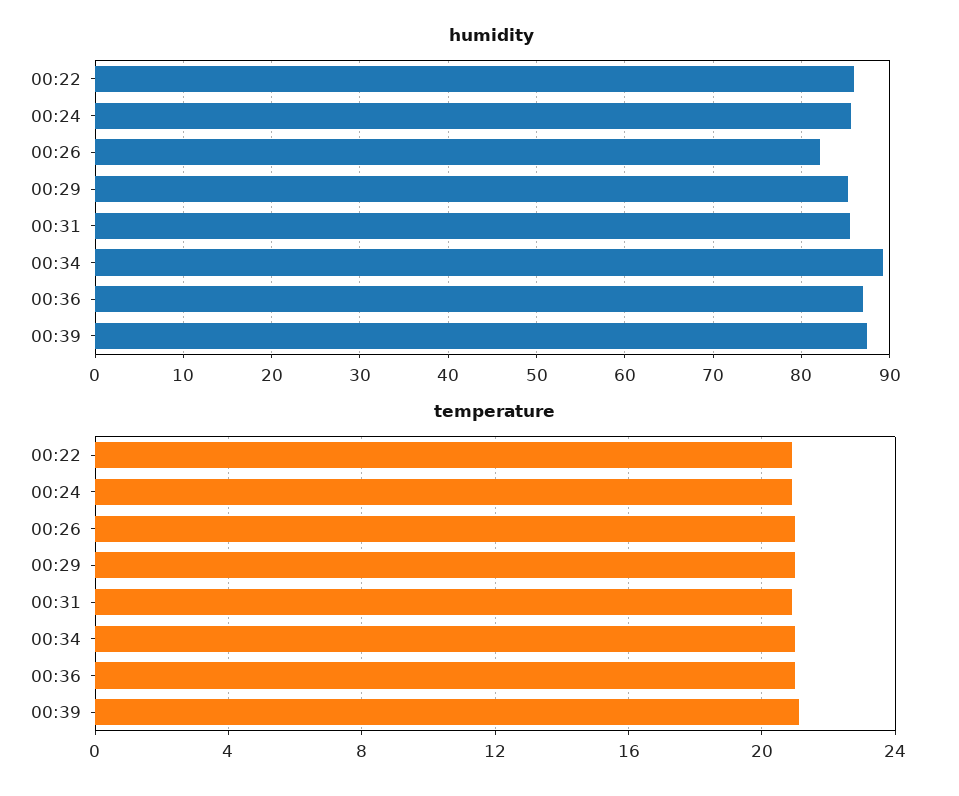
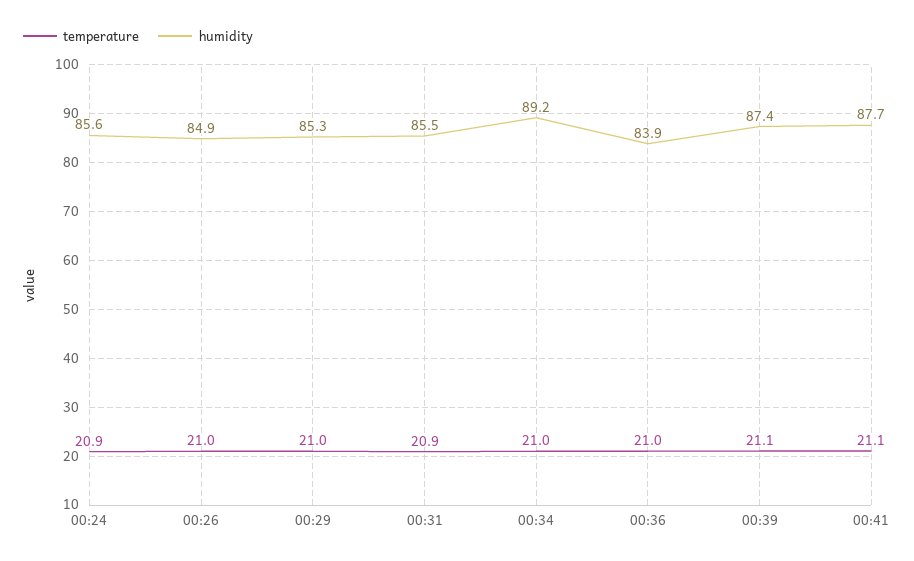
humidity, 00:22: 86 -> none
humidity, 00:26: 82 -> 84.9
humidity, 00:36: 87 -> 83.9
temperature, 00:22: 21 -> none
temperature, 00:41: none -> 21.1
humidity, 00:41: none -> 87.7

